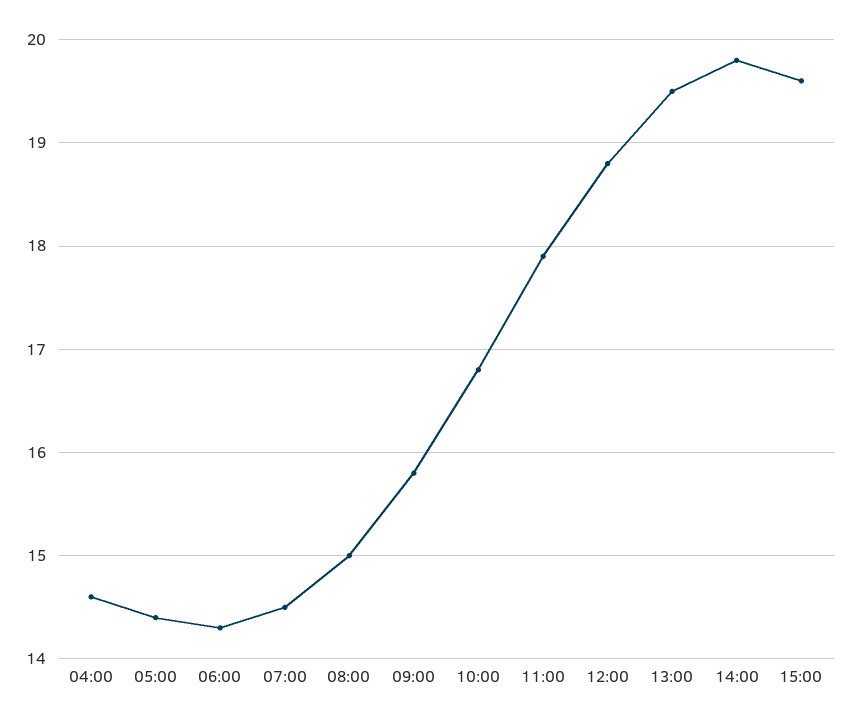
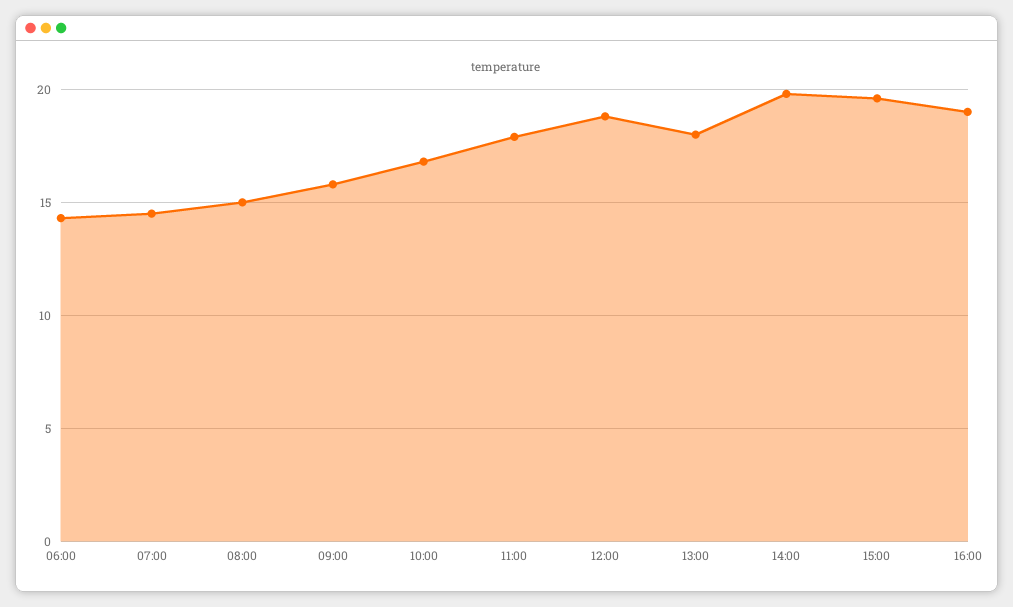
04:00: 14.6 -> none
05:00: 14.4 -> none
13:00: 19.5 -> 18
16:00: none -> 19

